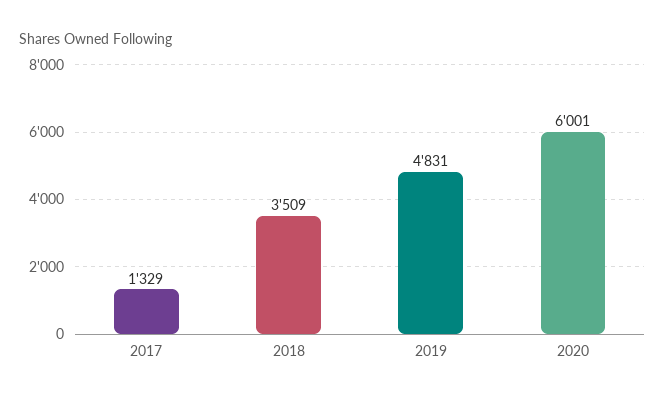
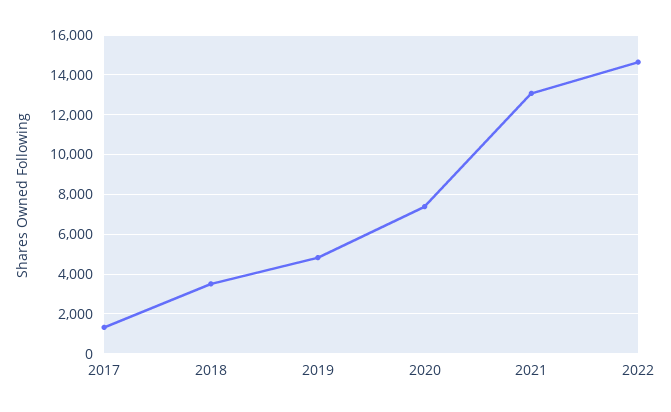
2020: 6001 -> 7500
2021: none -> 13000
2022: none -> 14500

